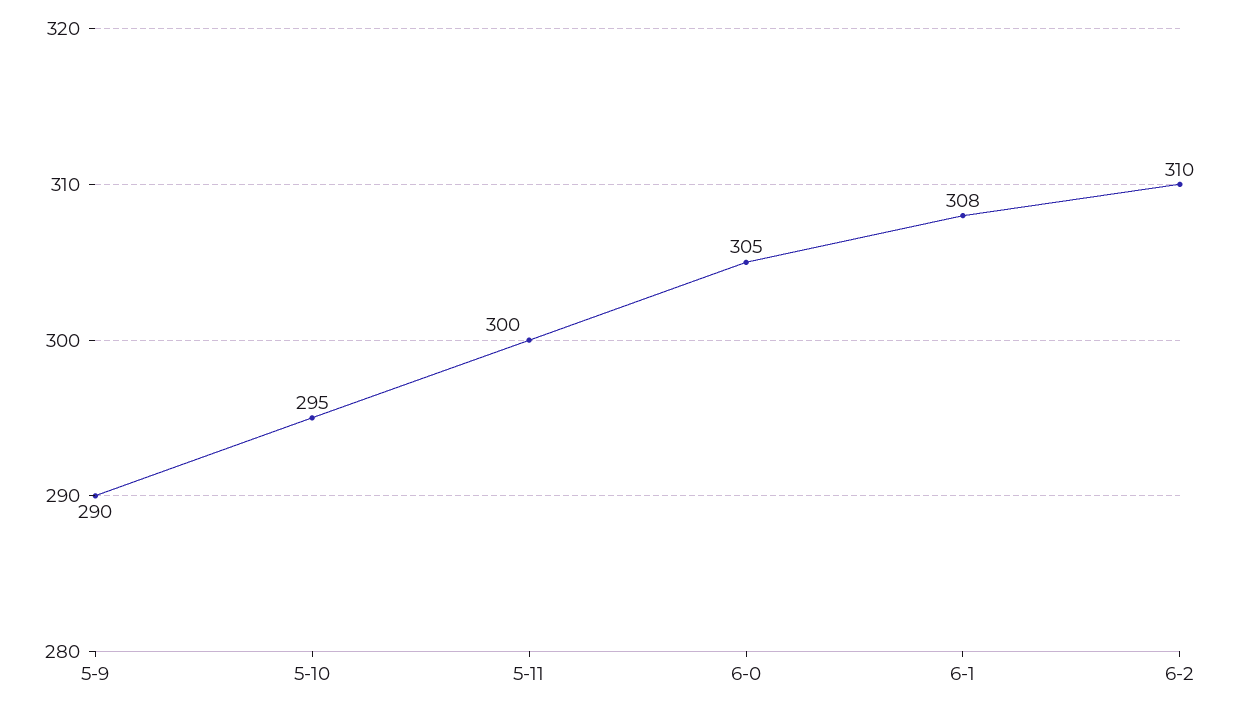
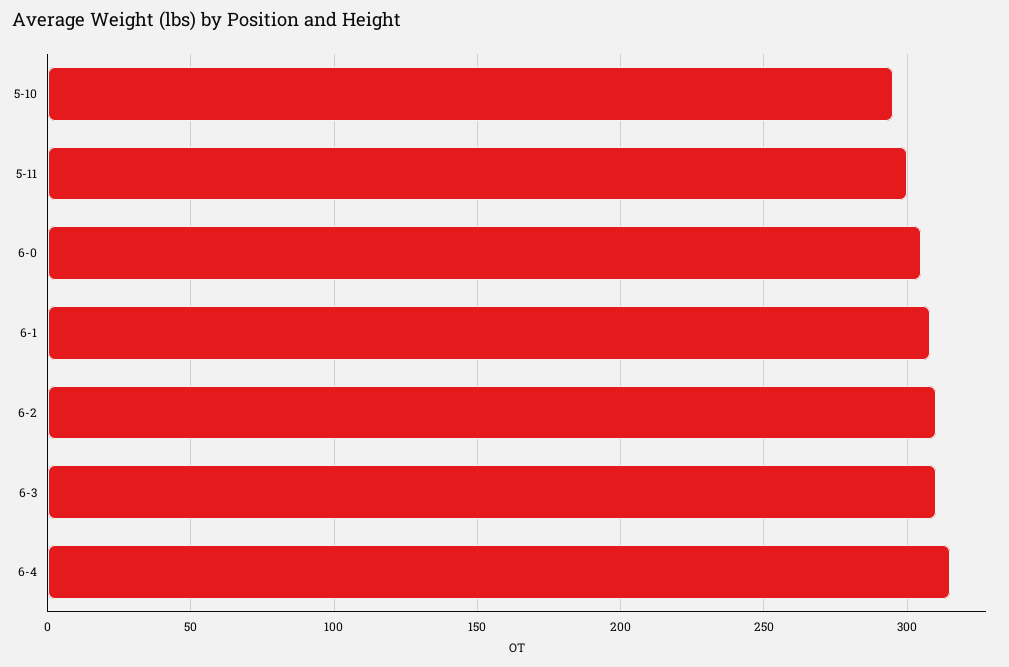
5-9: 290 -> none
6-3: none -> 310
6-4: none -> 315

